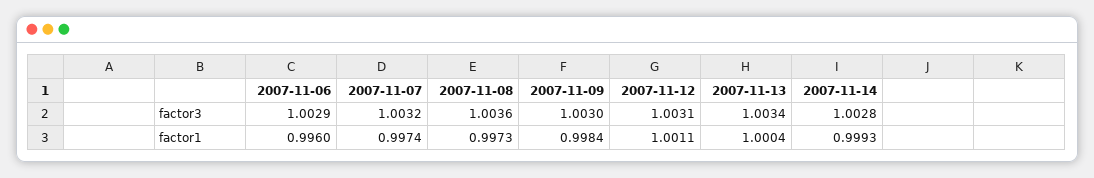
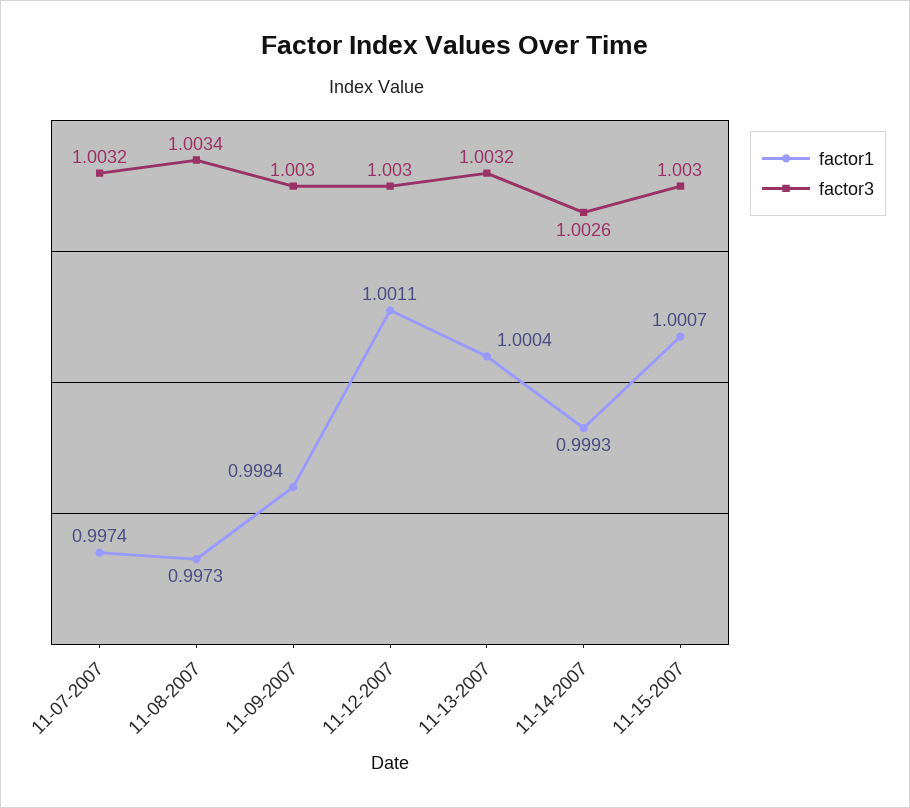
factor3, 2007-11-06: 1.0029 -> none
factor3, 2007-11-08: 1.0036 -> 1.0034
factor3, 2007-11-12: 1.0031 -> 1.003
factor3, 2007-11-13: 1.0034 -> 1.0032
factor3, 2007-11-14: 1.0028 -> 1.0026
factor1, 2007-11-06: 0.996 -> none
factor1, 11-15-2007: none -> 1.0007
factor3, 11-15-2007: none -> 1.003

